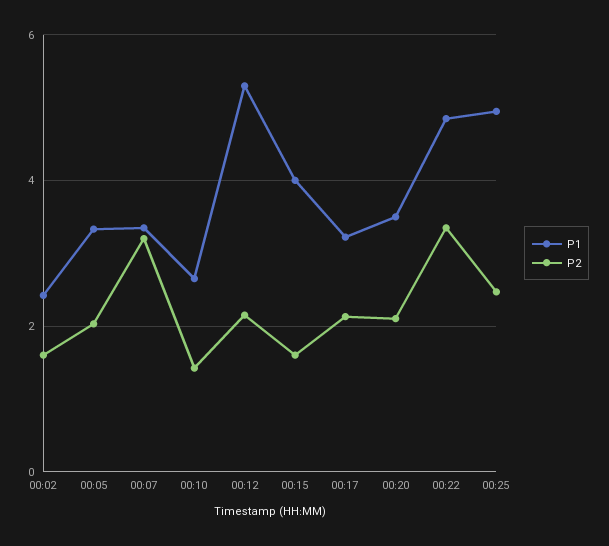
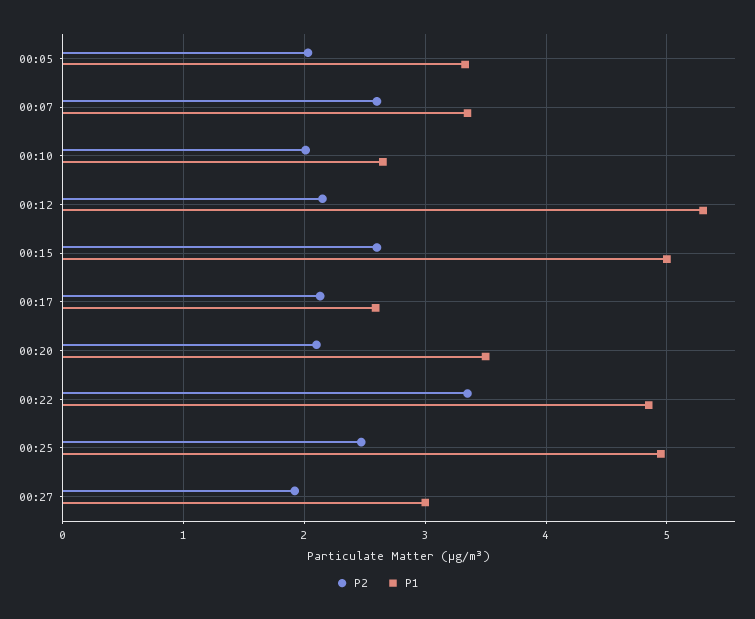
P1, 00:02: 2.4 -> none
P2, 00:02: 1.6 -> none
P2, 00:07: 3.2 -> 2.6
P2, 00:10: 1.4 -> 2
P1, 00:15: 4 -> 5
P2, 00:15: 1.6 -> 2.6
P1, 00:17: 3.2 -> 2.6
P2, 00:27: none -> 1.9
P1, 00:27: none -> 3

